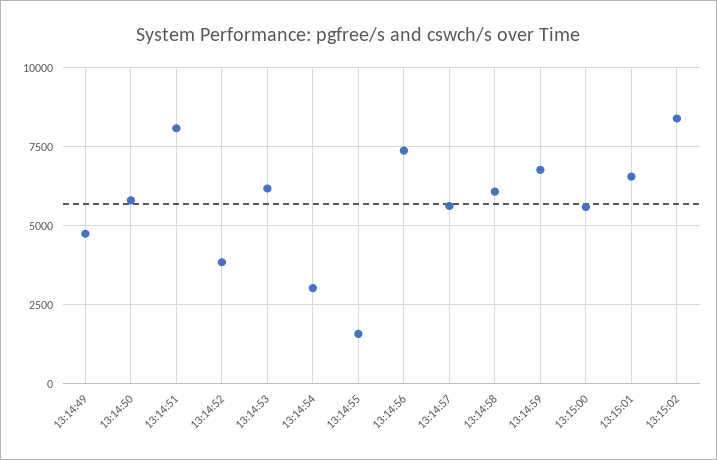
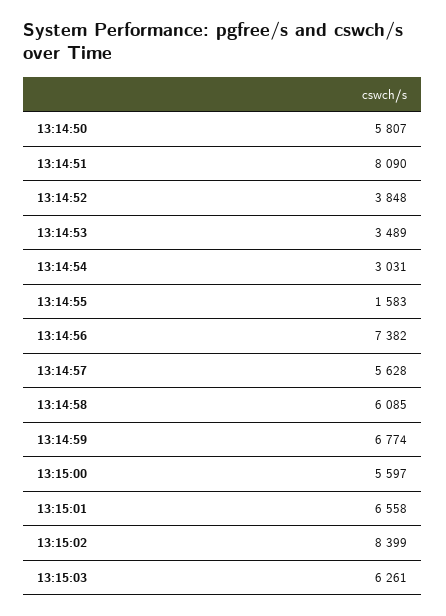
13:14:49: 4750 -> none
13:14:53: 6250 -> 3489
13:15:03: none -> 6261

